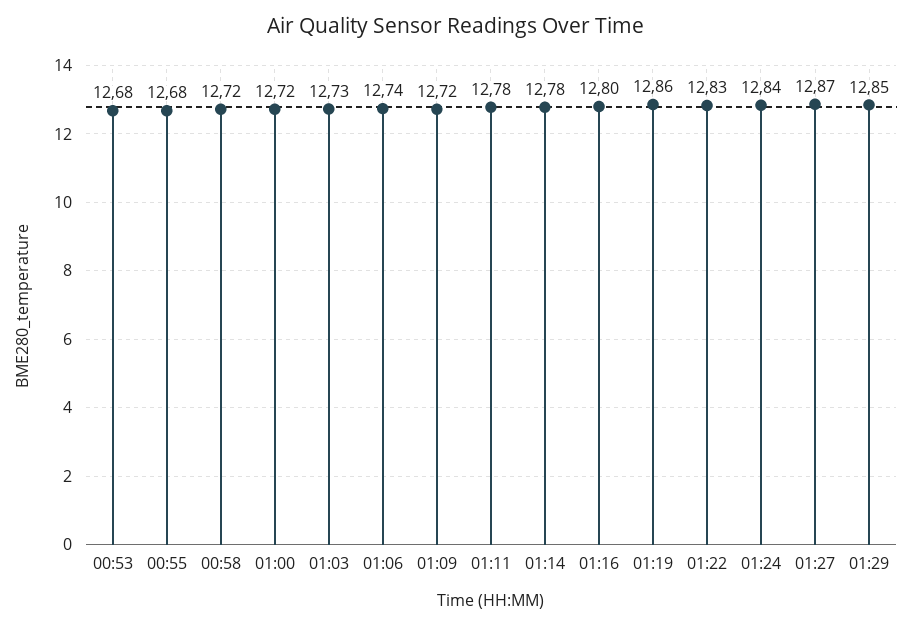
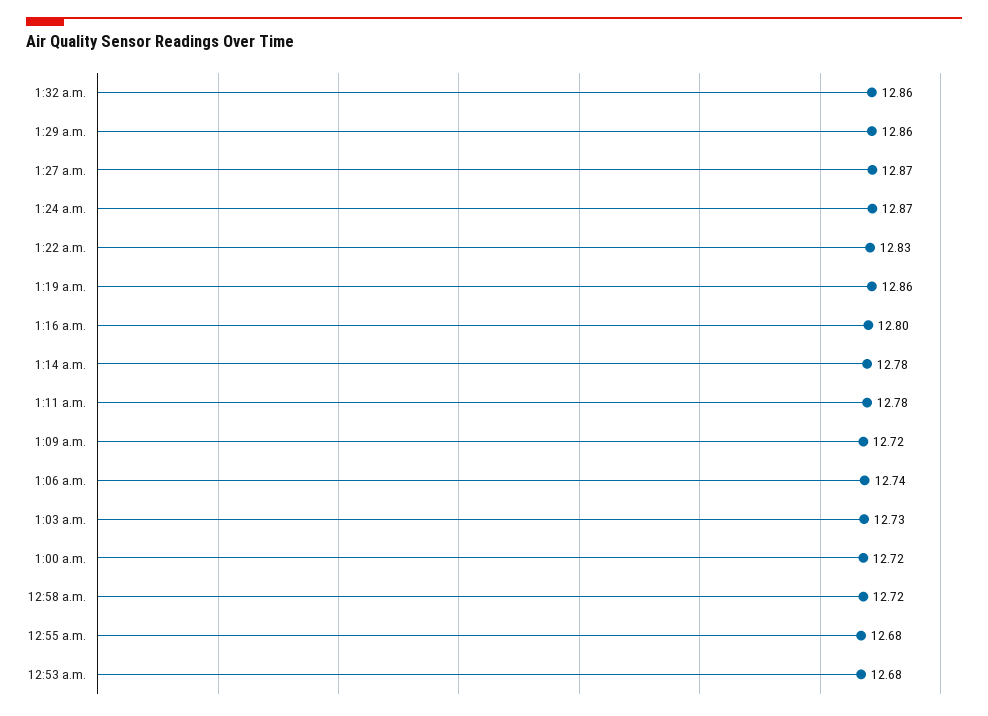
01:24: 12.84 -> 12.87
01:29: 12.85 -> 12.86
1:32 a.m.: none -> 12.86

